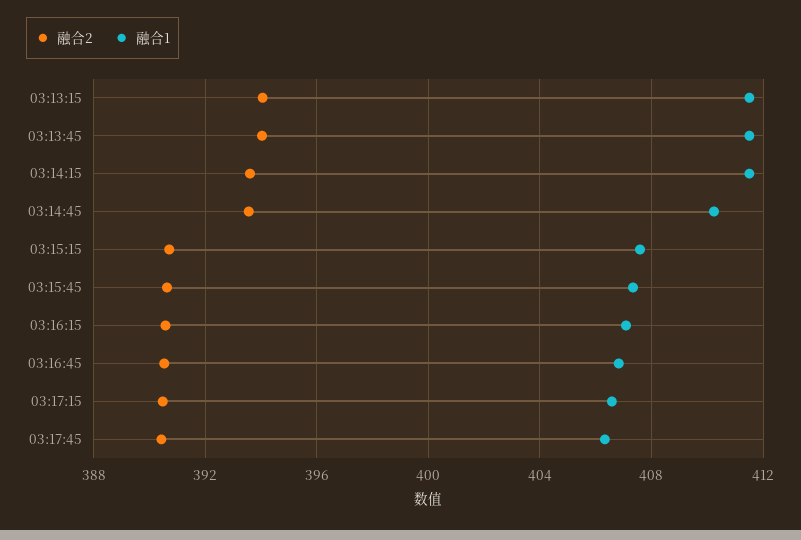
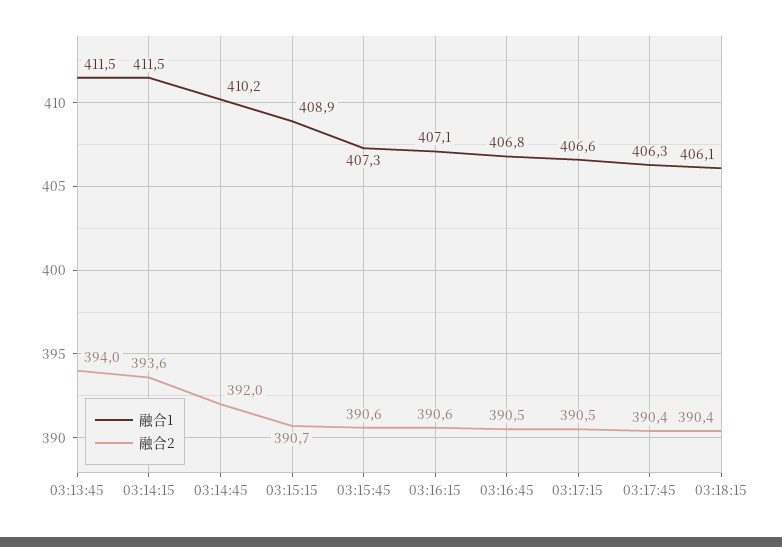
融合2, 03:13:15: 394 -> none
融合1, 03:13:15: 411.5 -> none
融合2, 03:14:45: 393.5 -> 392
融合1, 03:15:15: 407.5 -> 408.9
融合1, 03:18:15: none -> 406.1
融合2, 03:18:15: none -> 390.4

